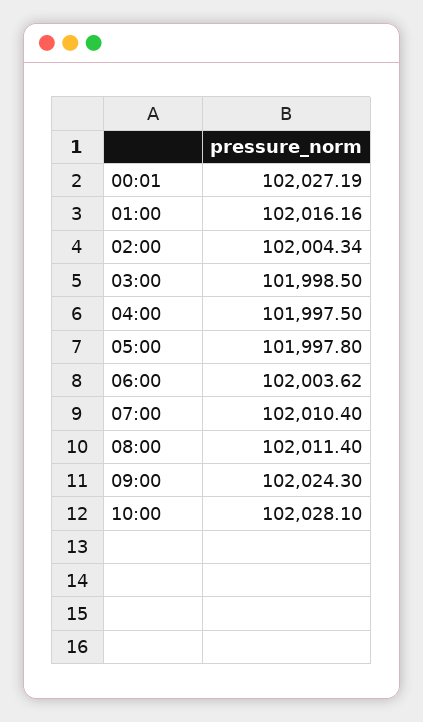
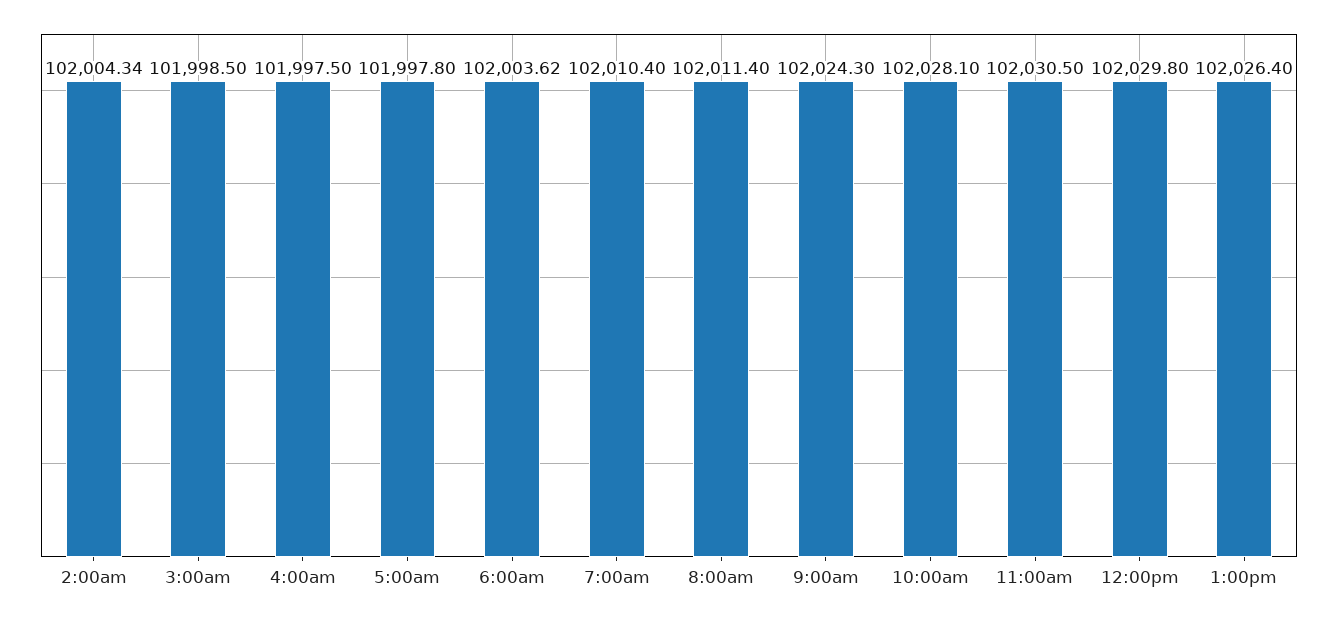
00:01: 102027.19 -> none
01:00: 102016.16 -> none
11:00am: none -> 102030.5
12:00pm: none -> 102029.8
1:00pm: none -> 102026.4

